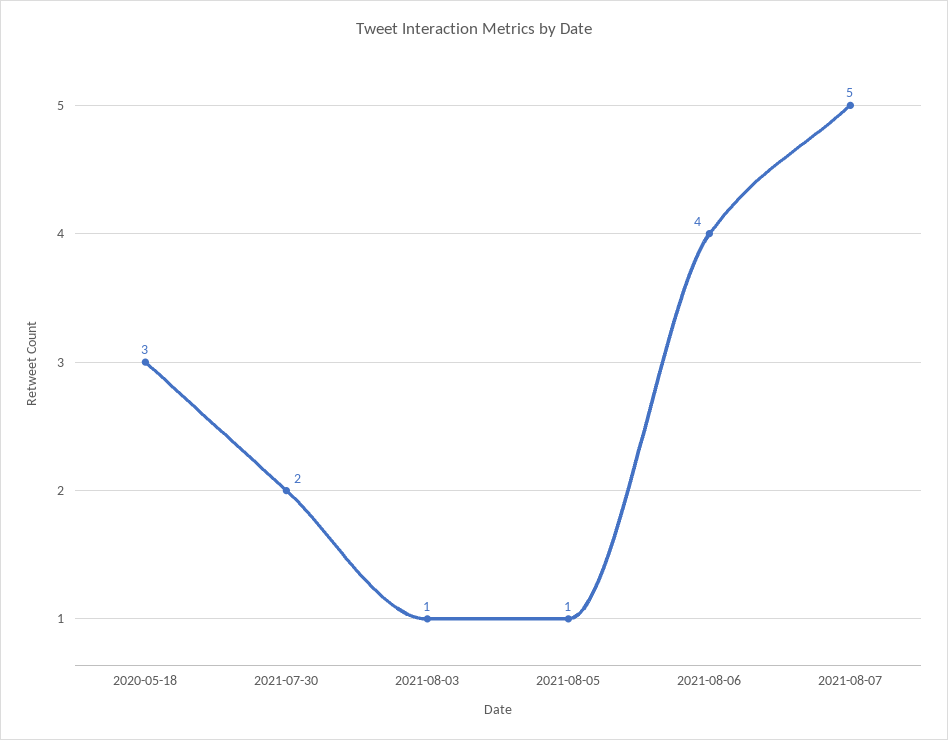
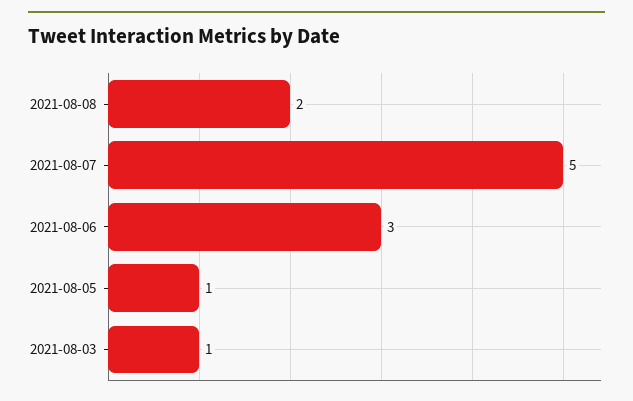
2020-05-18: 3 -> none
2021-07-30: 2 -> none
2021-08-06: 4 -> 3
2021-08-08: none -> 2

